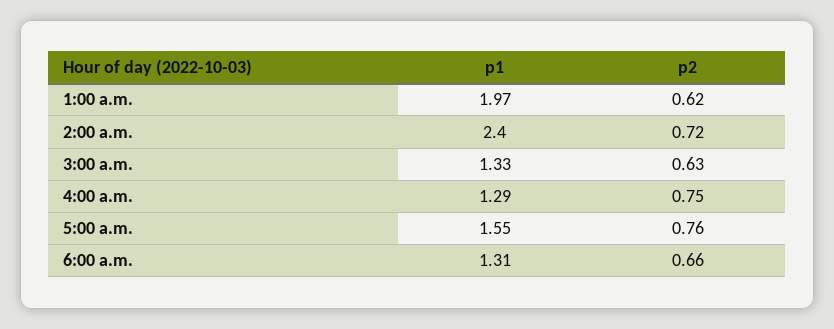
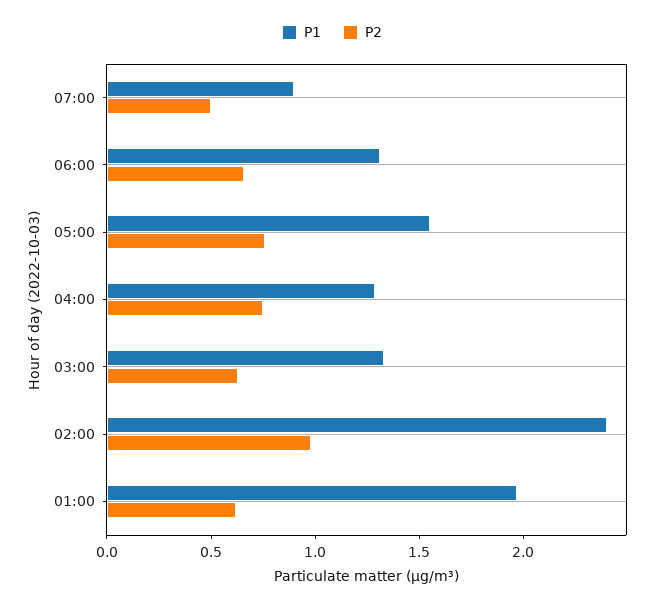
p2, 2:00 a.m.: 0.72 -> 1
p1, 07:00: none -> 0.9
p2, 07:00: none -> 0.5

